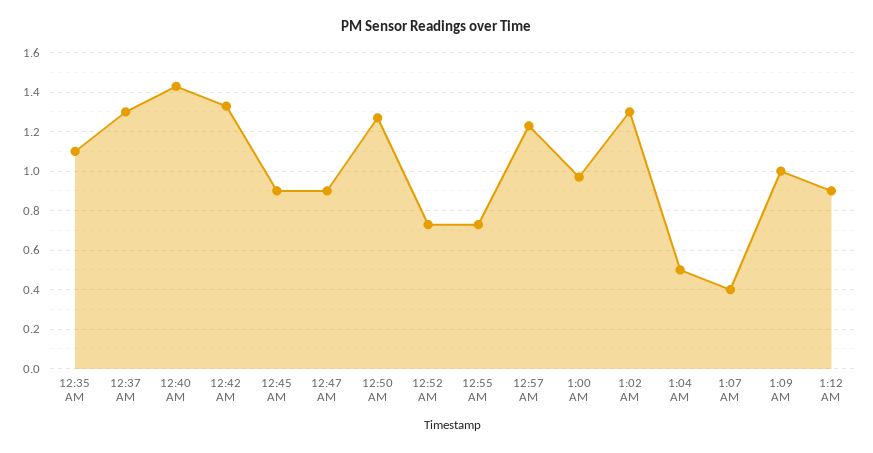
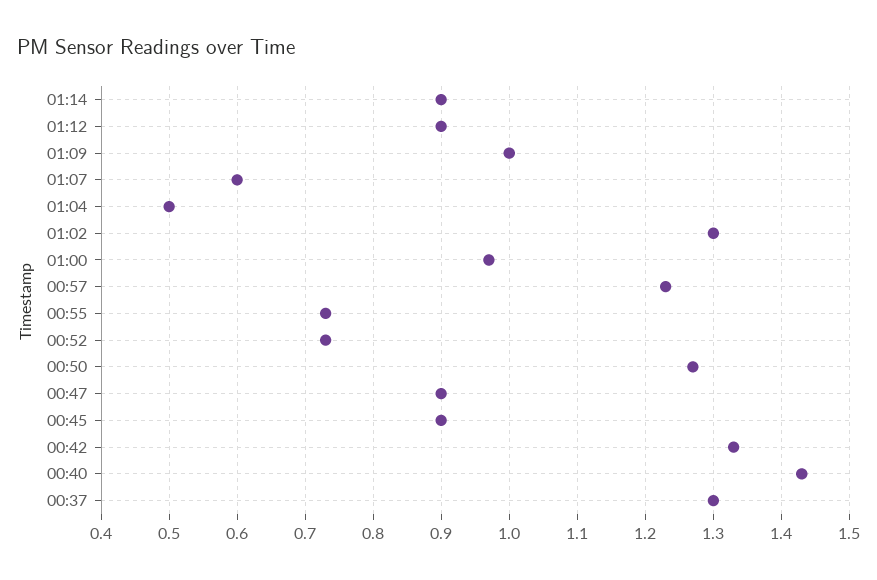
12:35 AM: 1.1 -> none
1:07 AM: 0.4 -> 0.6
01:14: none -> 0.9

